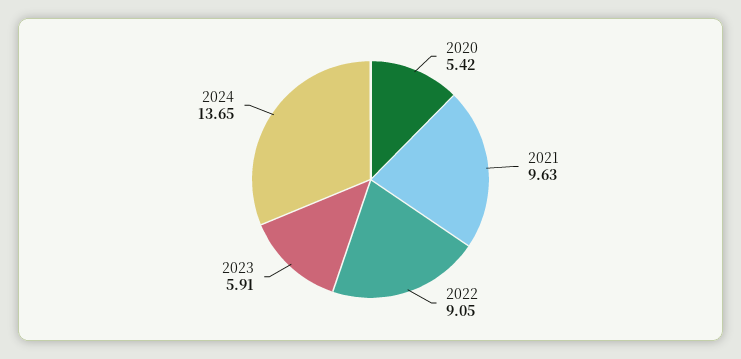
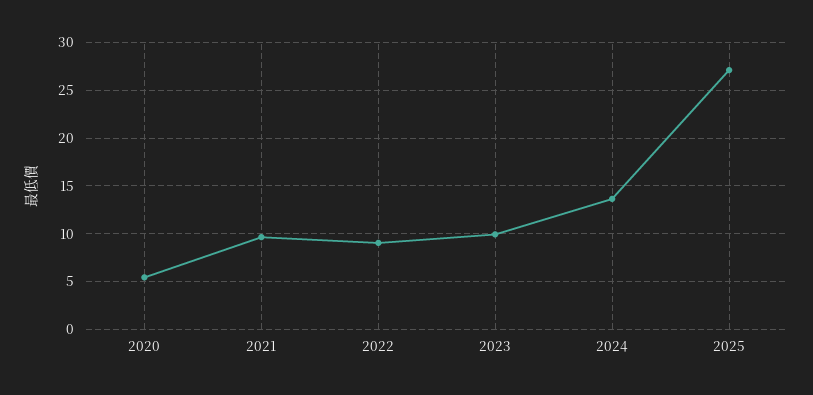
2023: 5.91 -> 10
2025: none -> 27

